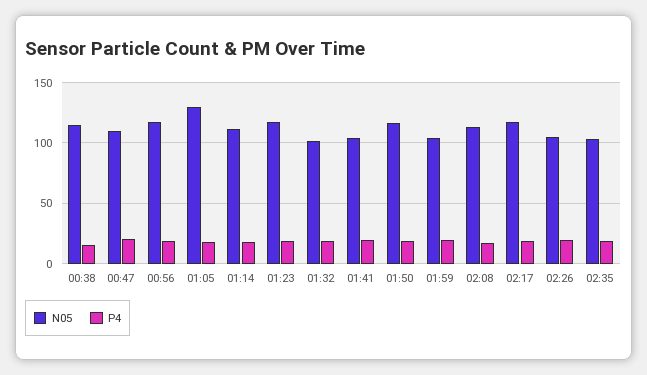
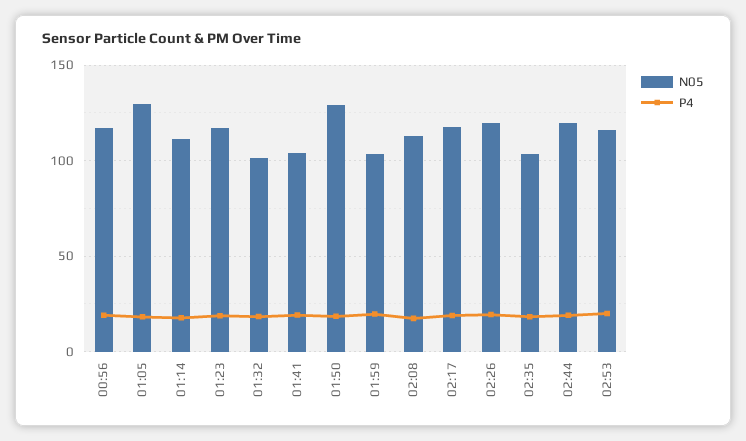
N05, 00:38: 115 -> none
P4, 00:38: 15 -> none
N05, 00:47: 110 -> none
P4, 00:47: 20 -> none
N05, 01:50: 115 -> 130
N05, 02:26: 105 -> 120
N05, 02:44: none -> 120
P4, 02:44: none -> 20
N05, 02:53: none -> 115
P4, 02:53: none -> 20

